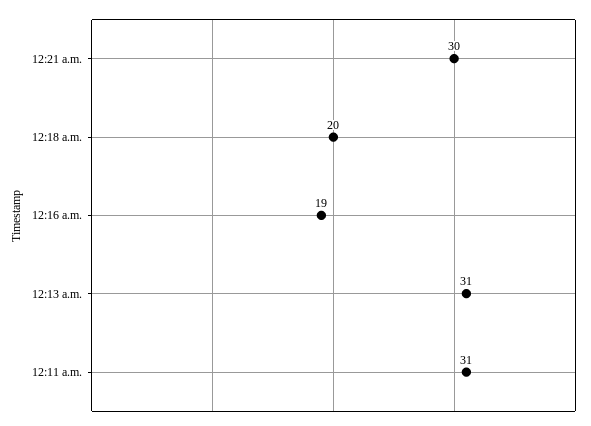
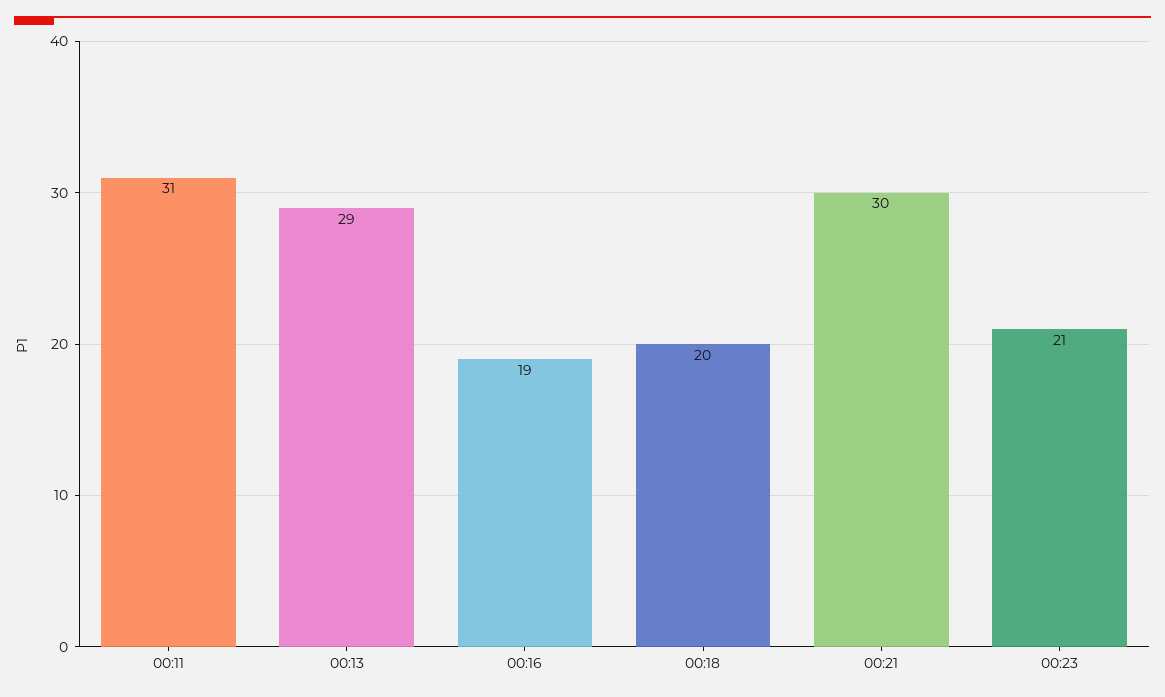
12:13 a.m.: 31 -> 29
00:23: none -> 21

